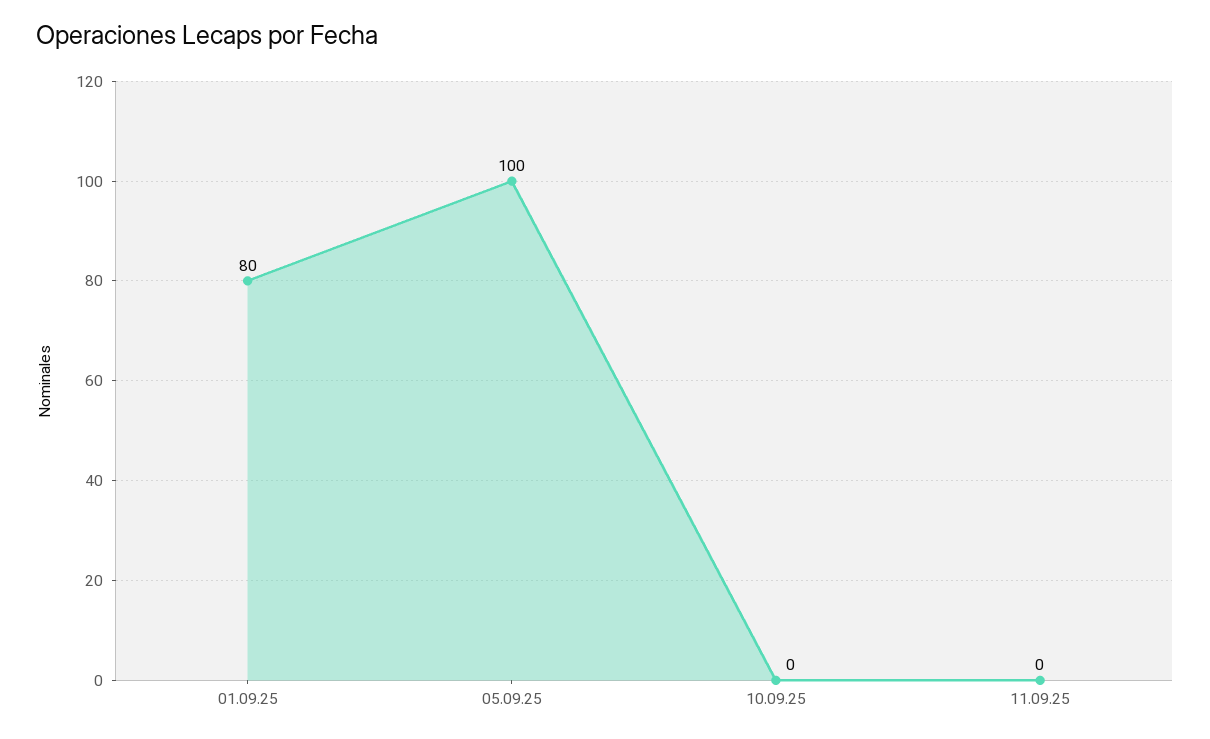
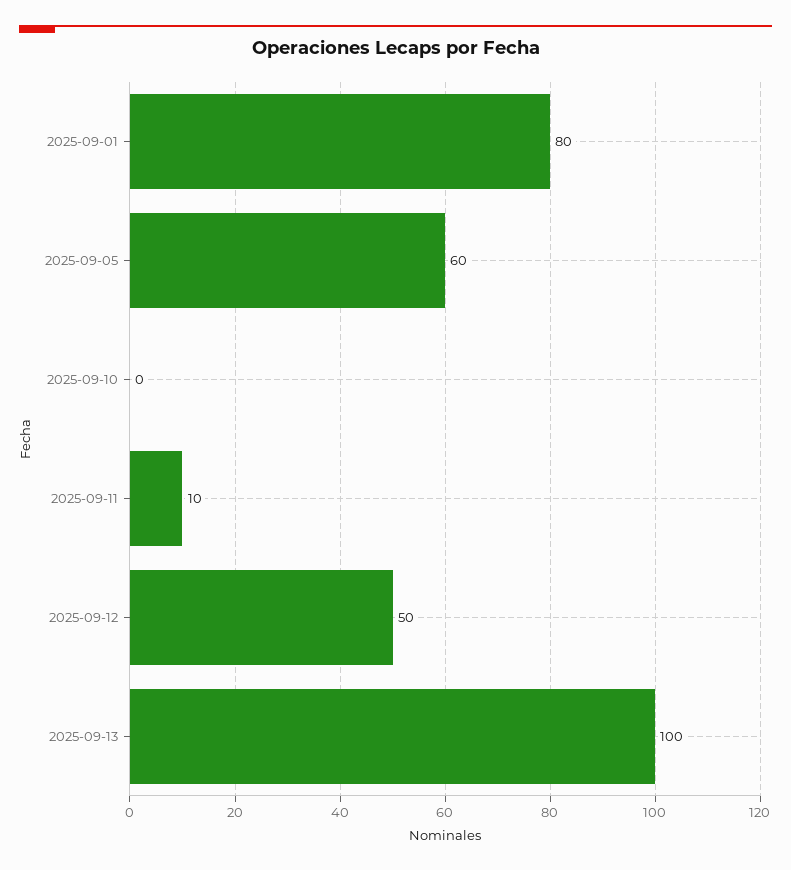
05.09.25: 100 -> 60
11.09.25: 0 -> 10
2025-09-12: none -> 50
2025-09-13: none -> 100

